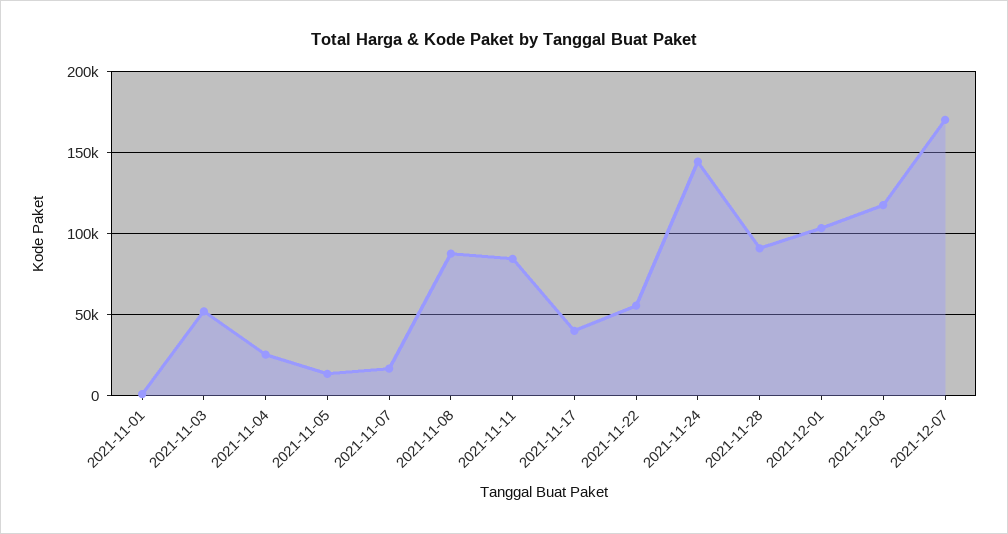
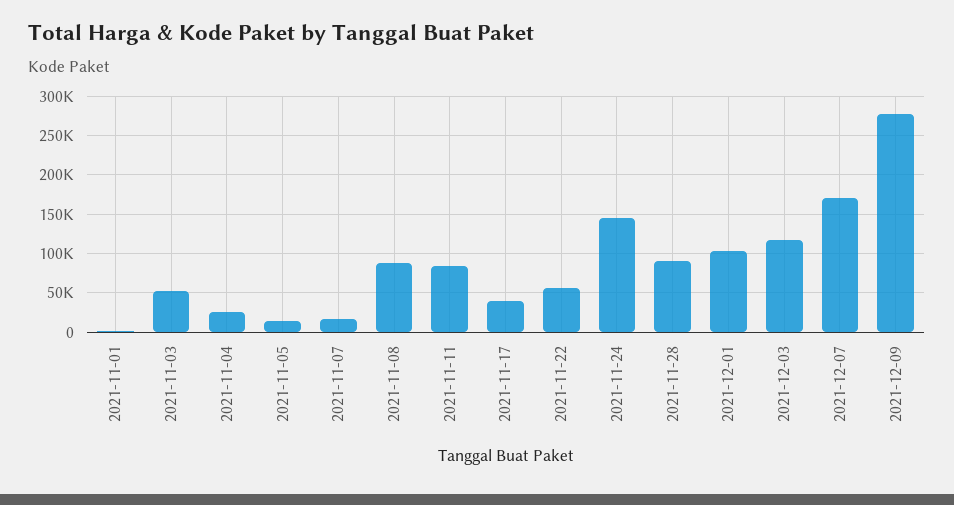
2021-12-09: none -> 280000

